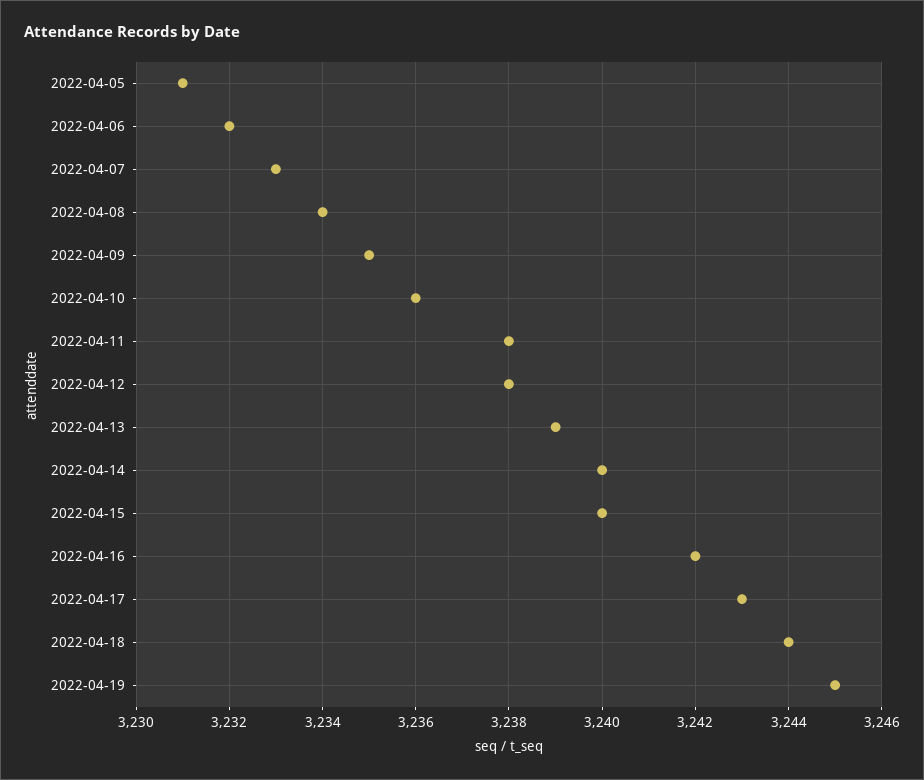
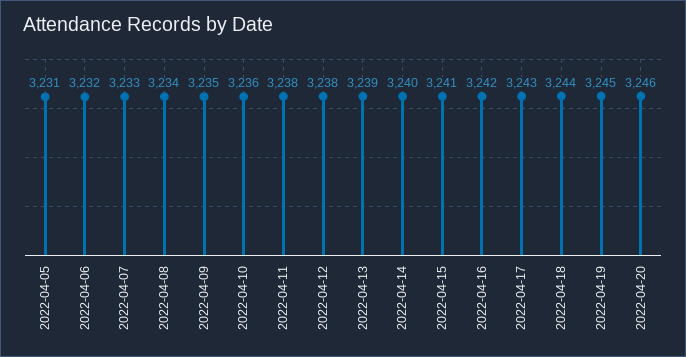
2022-04-15: 3240 -> 3241
2022-04-20: none -> 3246

